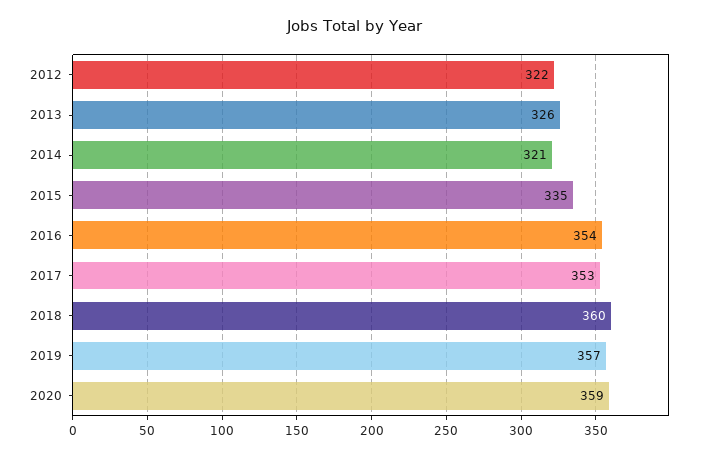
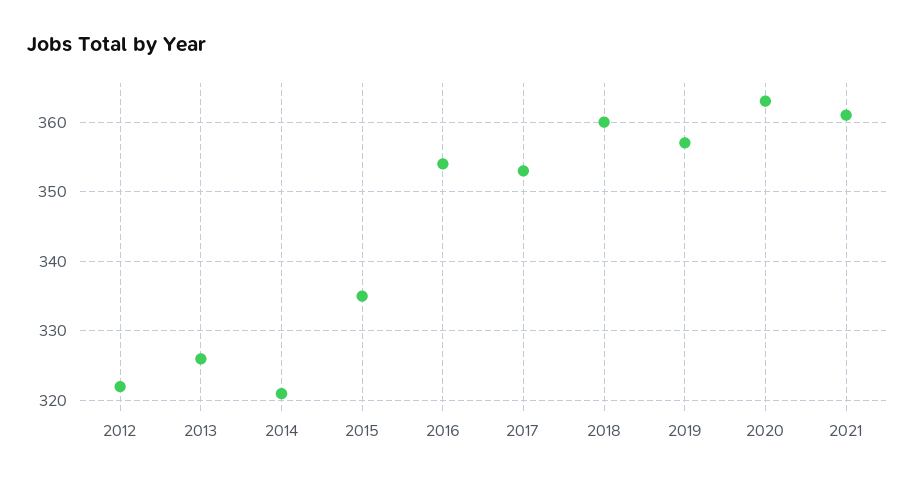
2020: 359 -> 363
2021: none -> 361

